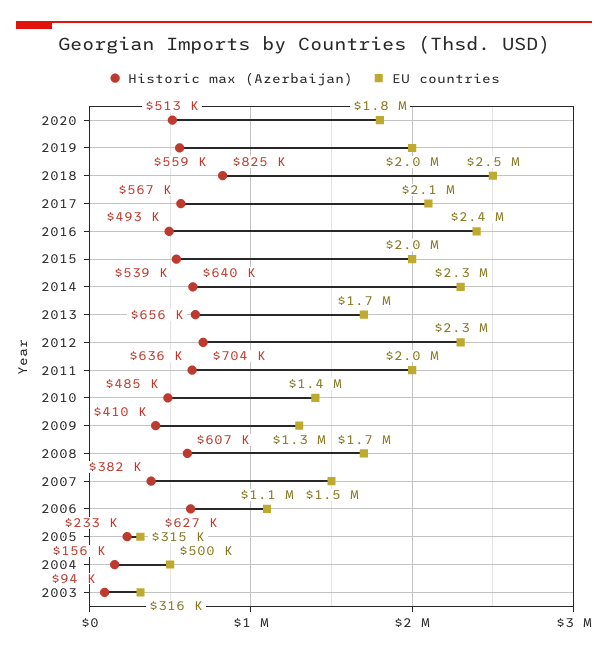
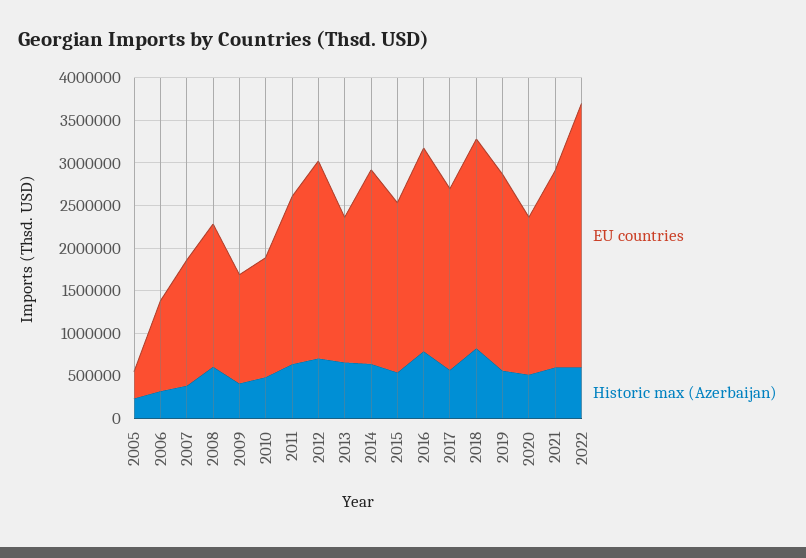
EU countries, 2019: 2000000 -> 2300000
Historic max (Azerbaijan), 2016: 493000 -> 800000
Historic max (Azerbaijan), 2006: 627000 -> 300000
Historic max (Azerbaijan), 2004: 156000 -> none
EU countries, 2004: 500000 -> none
Historic max (Azerbaijan), 2003: 94000 -> none
EU countries, 2003: 316000 -> none
EU countries, 2021: none -> 2300000
Historic max (Azerbaijan), 2021: none -> 600000
EU countries, 2022: none -> 3100000
Historic max (Azerbaijan), 2022: none -> 600000

